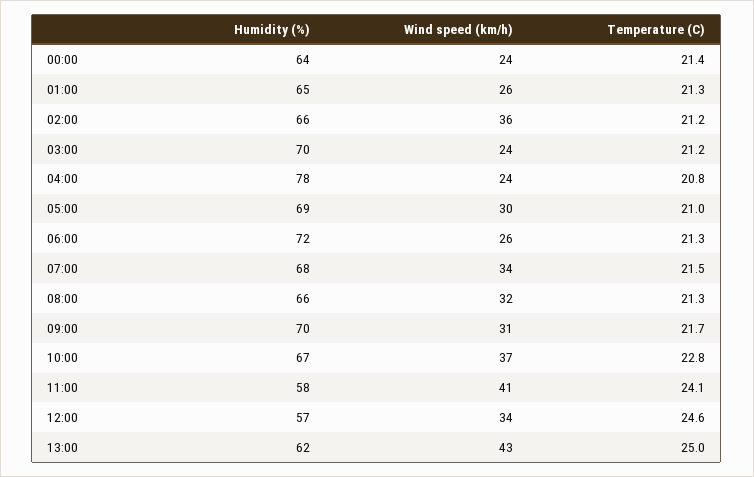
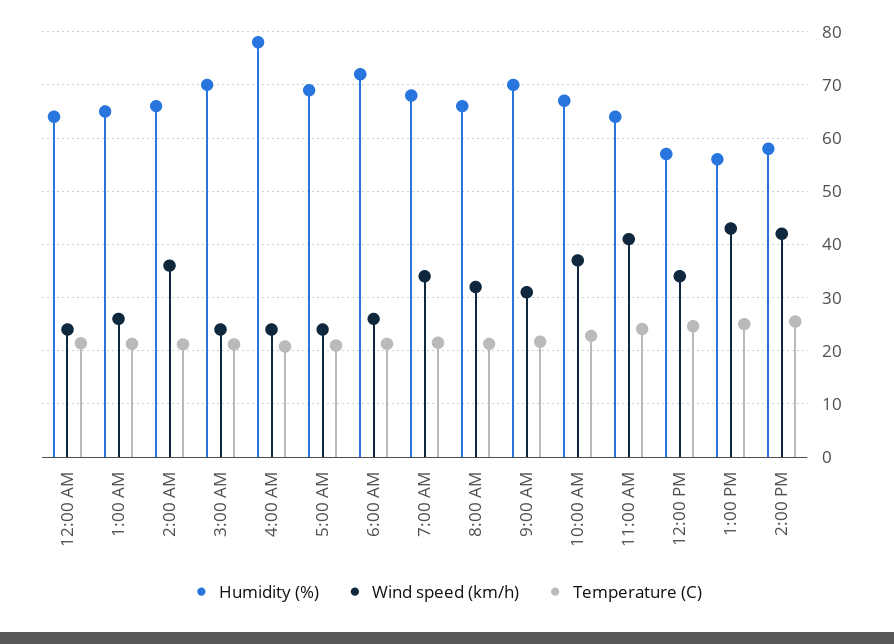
Wind speed (km/h), 05:00: 30 -> 24
Humidity (%), 11:00: 58 -> 64
Humidity (%), 13:00: 62 -> 56
Humidity (%), 2:00 PM: none -> 58
Wind speed (km/h), 2:00 PM: none -> 42
Temperature (C), 2:00 PM: none -> 26

